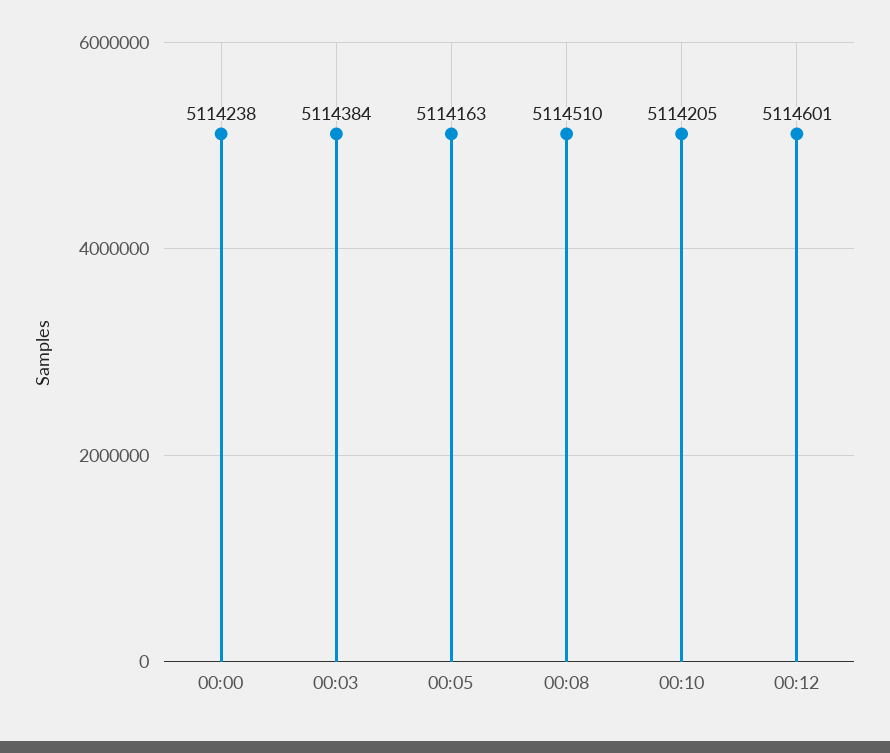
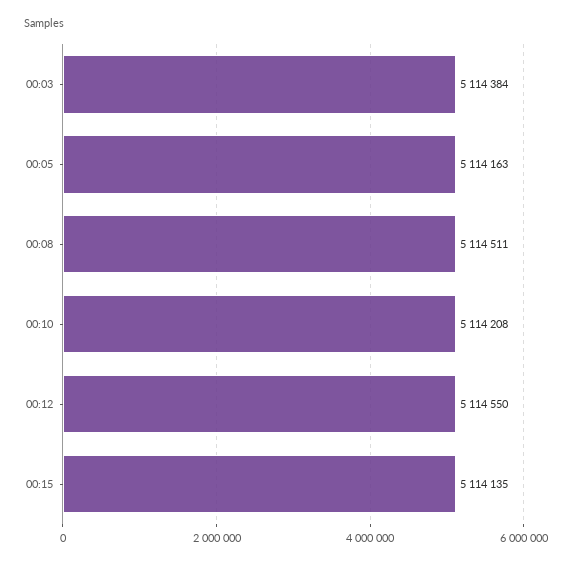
00:00: 5114238 -> none
00:08: 5114510 -> 5114511
00:10: 5114205 -> 5114208
00:12: 5114601 -> 5114550
00:15: none -> 5114135

